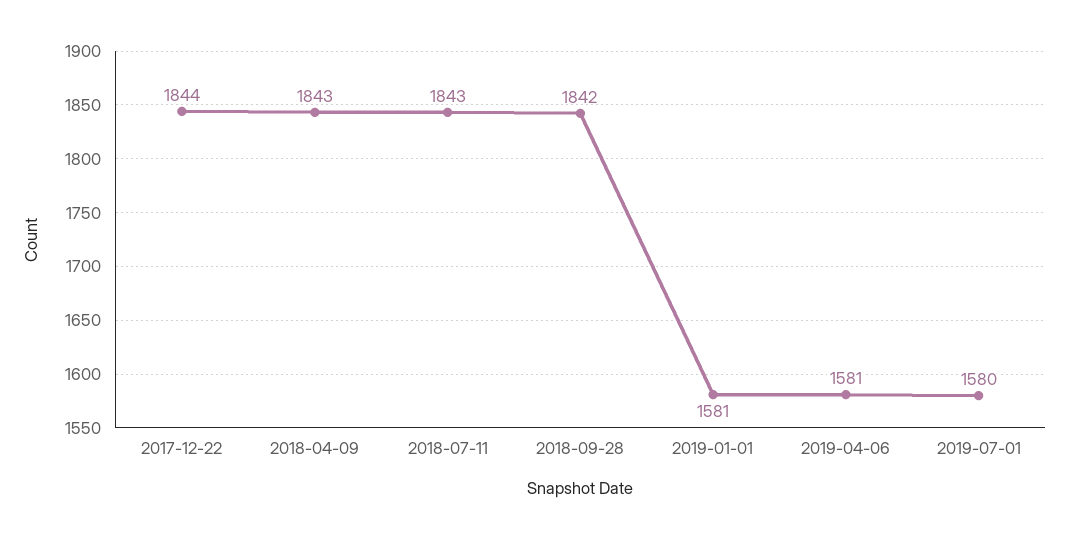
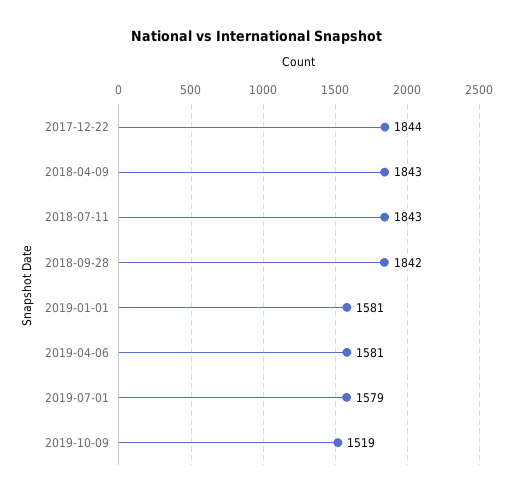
2019-07-01: 1580 -> 1579
2019-10-09: none -> 1519

